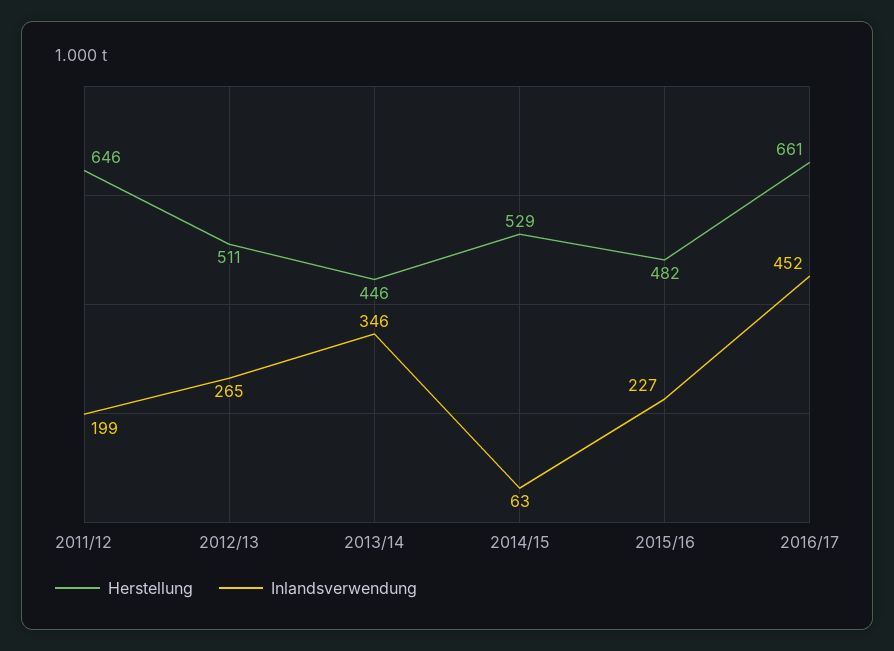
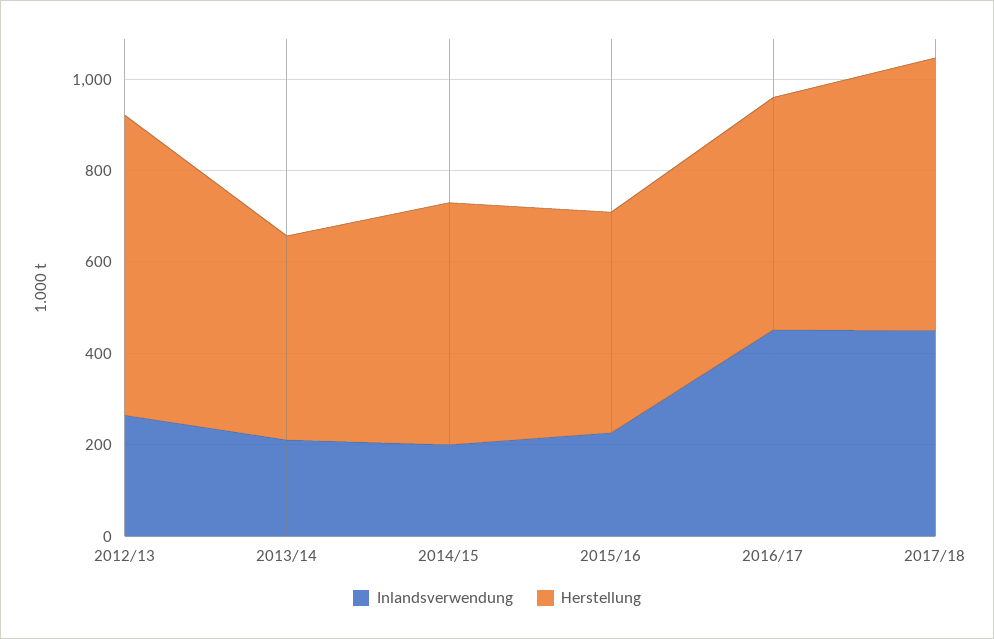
Herstellung, 2011/12: 646 -> none
Inlandsverwendung, 2011/12: 199 -> none
Herstellung, 2012/13: 511 -> 650
Inlandsverwendung, 2013/14: 346 -> 200
Inlandsverwendung, 2014/15: 63 -> 200
Herstellung, 2016/17: 661 -> 500
Inlandsverwendung, 2017/18: none -> 450
Herstellung, 2017/18: none -> 600

